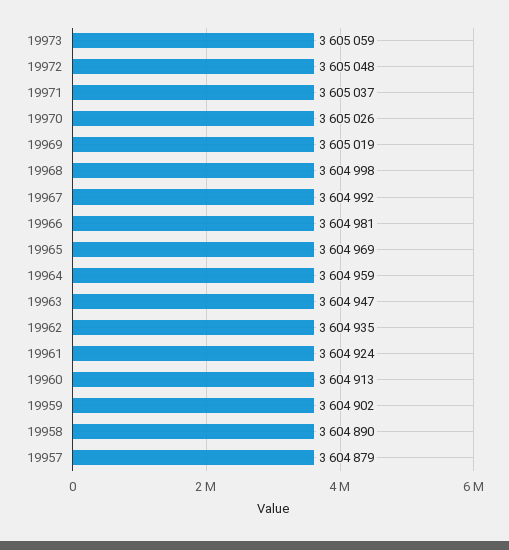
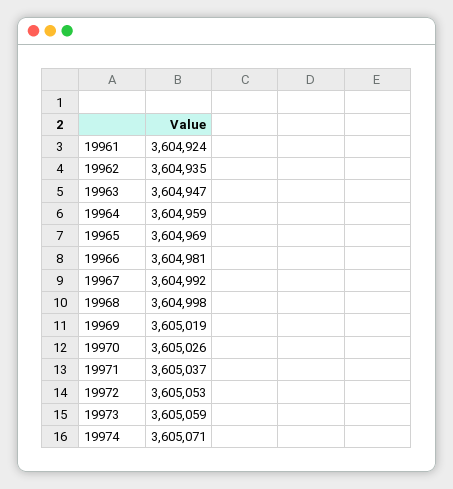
19972: 3605048 -> 3605053
19960: 3604913 -> none
19959: 3604902 -> none
19958: 3604890 -> none
19957: 3604879 -> none
19974: none -> 3605071

